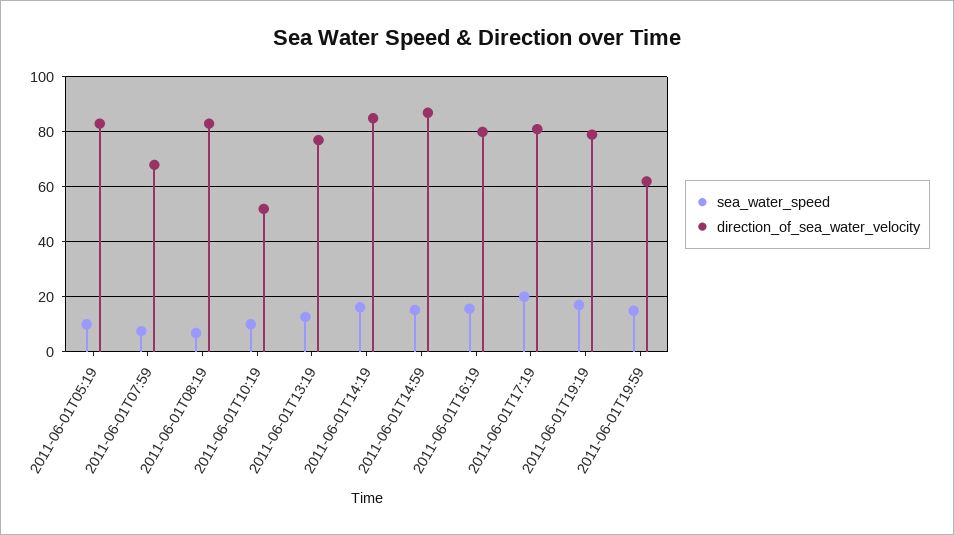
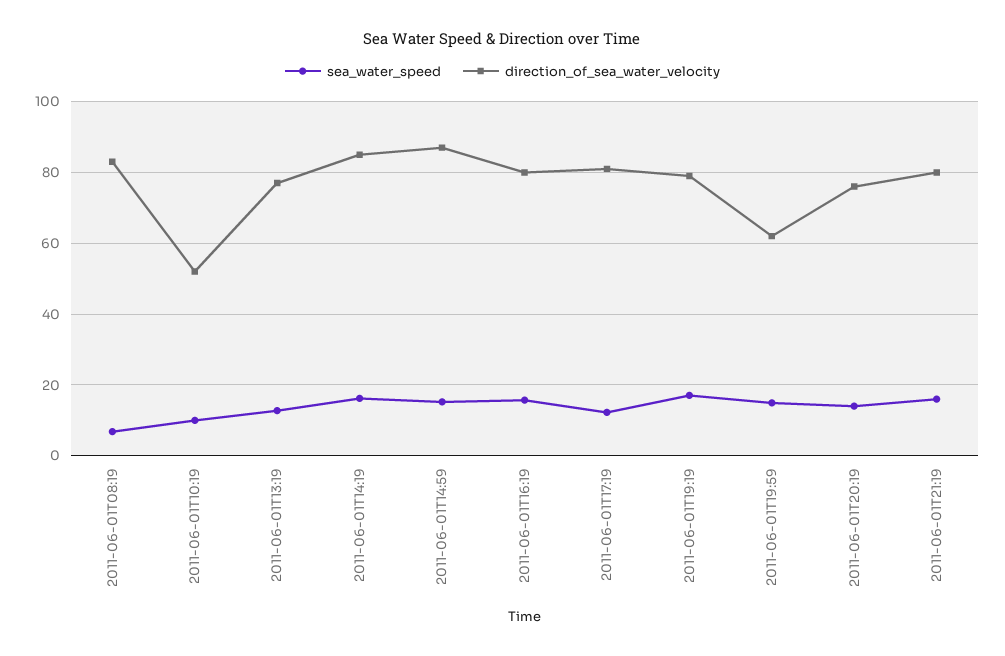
sea_water_speed, 2011-06-01T05:19: 10 -> none
direction_of_sea_water_velocity, 2011-06-01T05:19: 82.5 -> none
sea_water_speed, 2011-06-01T07:59: 7.5 -> none
direction_of_sea_water_velocity, 2011-06-01T07:59: 67.5 -> none
sea_water_speed, 2011-06-01T17:19: 20 -> 12
sea_water_speed, 2011-06-01T20:19: none -> 14
direction_of_sea_water_velocity, 2011-06-01T20:19: none -> 76
sea_water_speed, 2011-06-01T21:19: none -> 16
direction_of_sea_water_velocity, 2011-06-01T21:19: none -> 80

